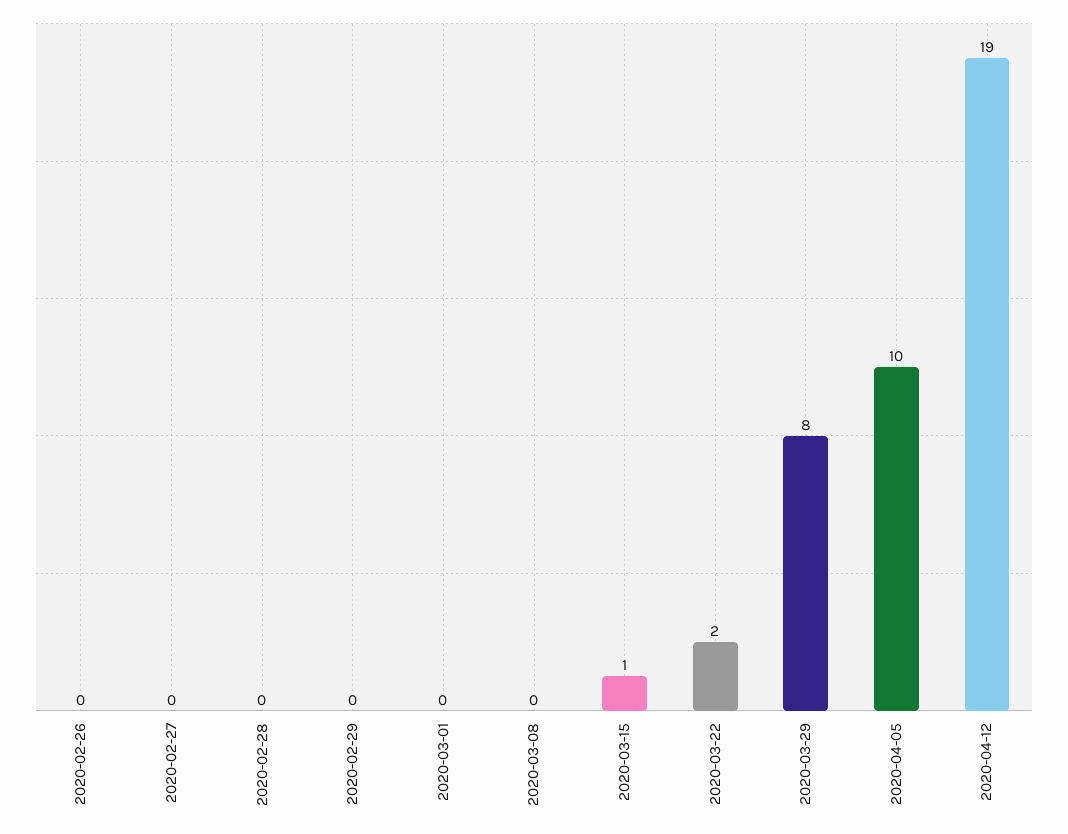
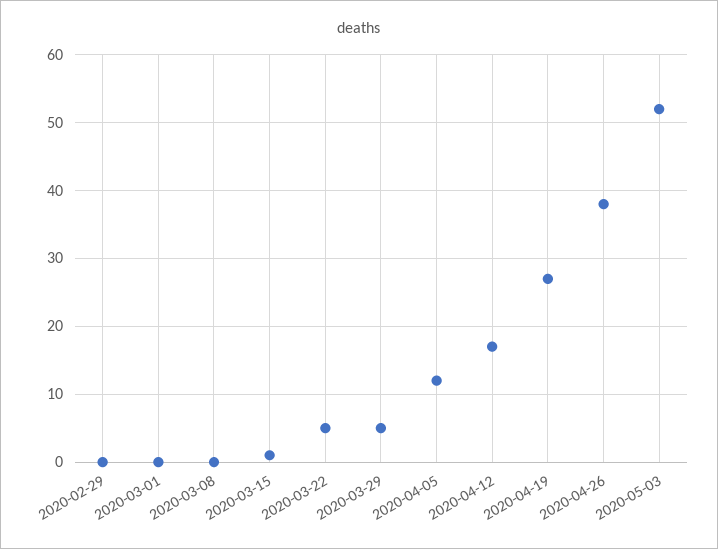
2020-02-26: 0 -> none
2020-02-27: 0 -> none
2020-02-28: 0 -> none
2020-03-22: 2 -> 5
2020-03-29: 8 -> 5
2020-04-05: 10 -> 12
2020-04-12: 19 -> 17
2020-04-19: none -> 27
2020-04-26: none -> 38
2020-05-03: none -> 52

